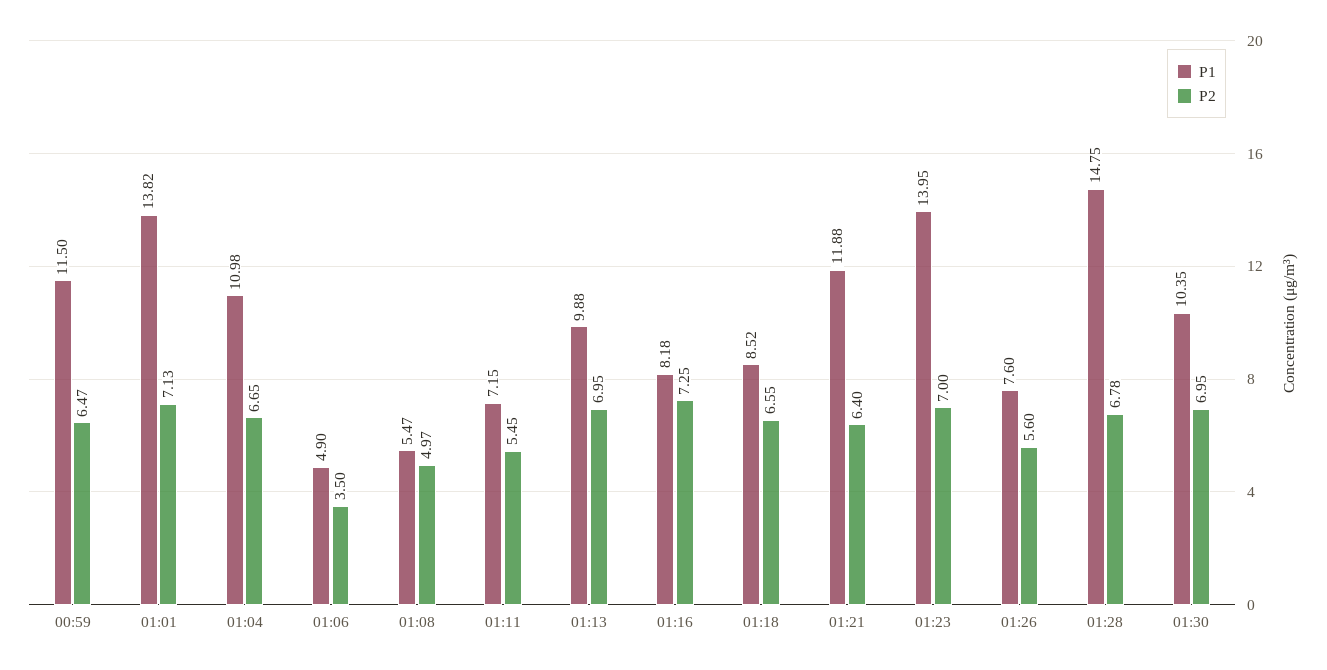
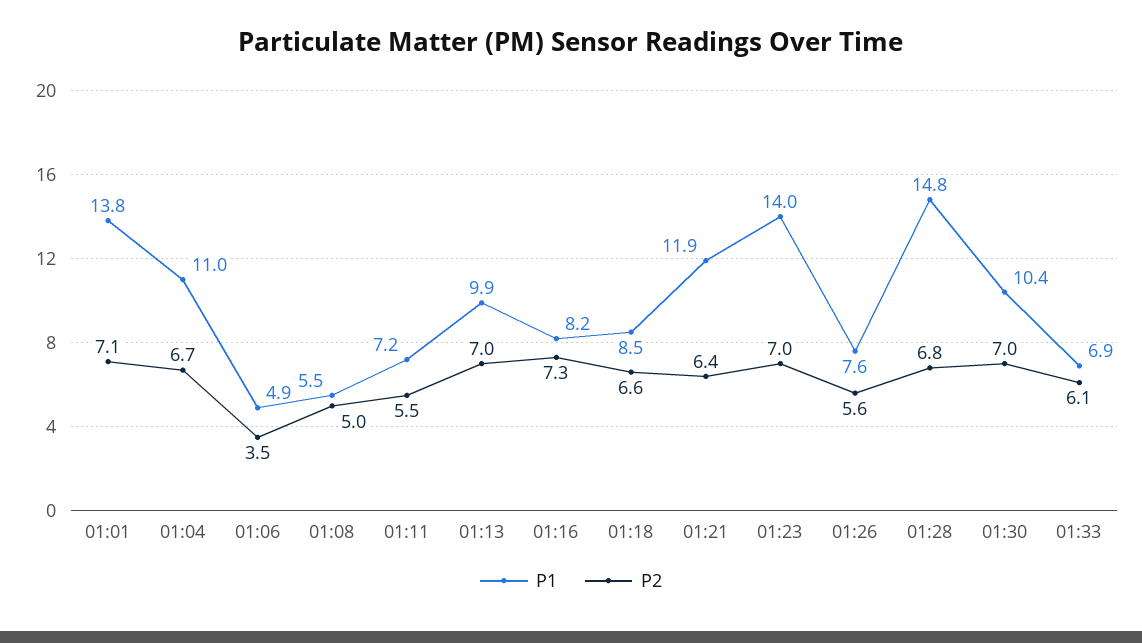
P1, 00:59: 11.5 -> none
P2, 00:59: 6.47 -> none
P1, 01:33: none -> 6.9
P2, 01:33: none -> 6.1

